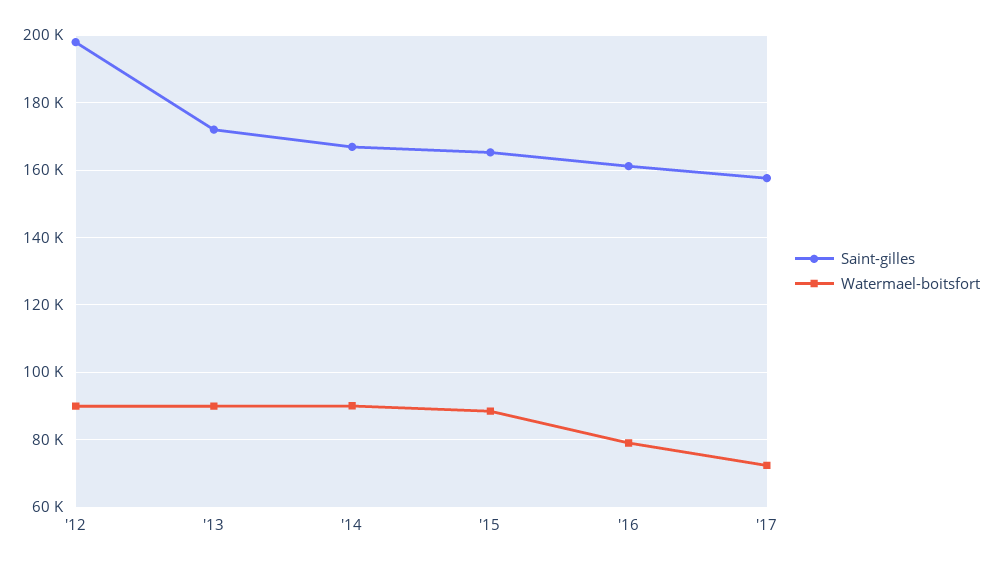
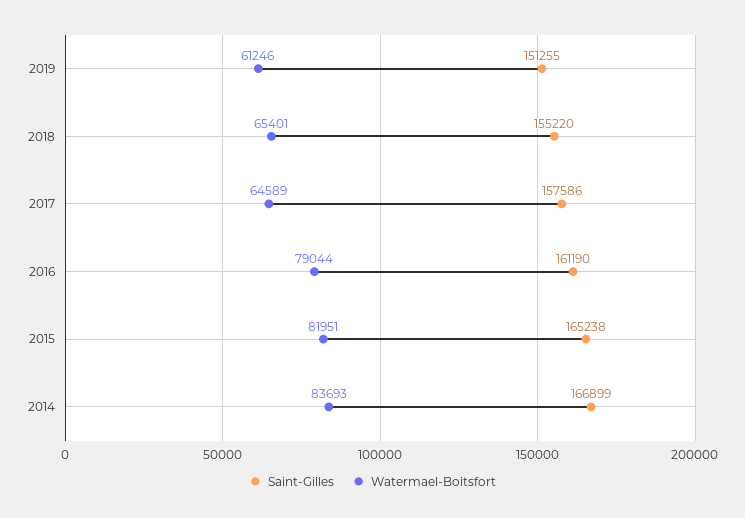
Saint-gilles, '12: 198000 -> none
Watermael-boitsfort, '12: 90000 -> none
Saint-gilles, '13: 172000 -> none
Watermael-boitsfort, '13: 90000 -> none
Watermael-boitsfort, '14: 90000 -> 83693
Watermael-boitsfort, '15: 88000 -> 81951
Watermael-boitsfort, '17: 72000 -> 64589
Saint-gilles, 2019: none -> 151255
Watermael-boitsfort, 2019: none -> 61246
Saint-gilles, 2018: none -> 155220
Watermael-boitsfort, 2018: none -> 65401

